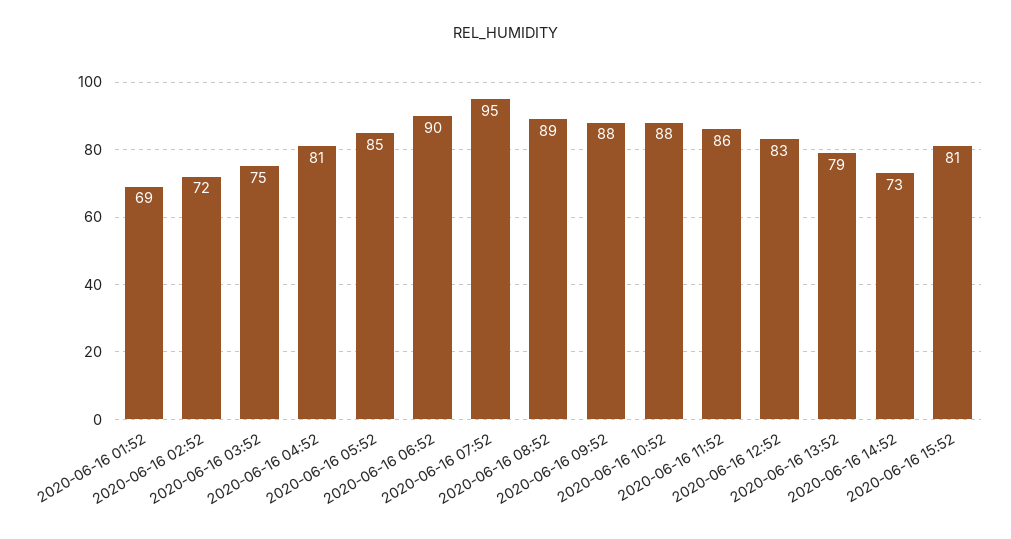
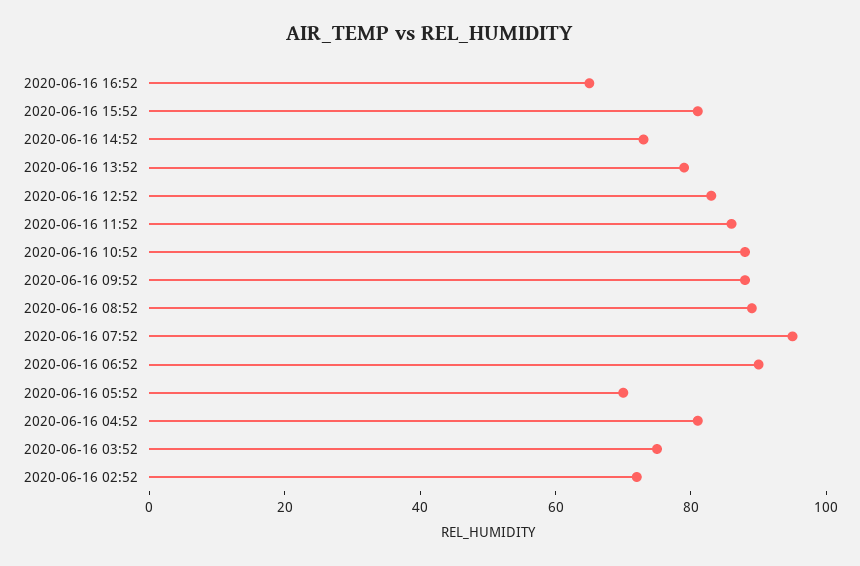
2020-06-16 01:52: 69 -> none
2020-06-16 05:52: 85 -> 70
2020-06-16 16:52: none -> 65

